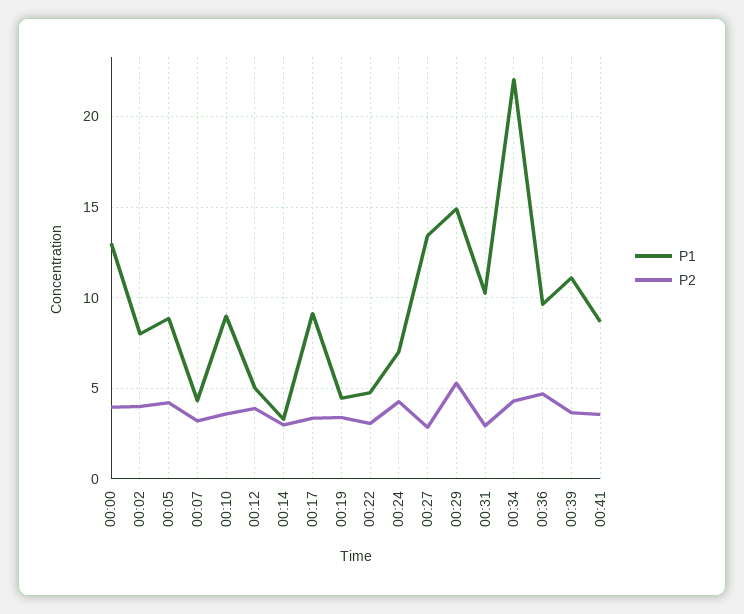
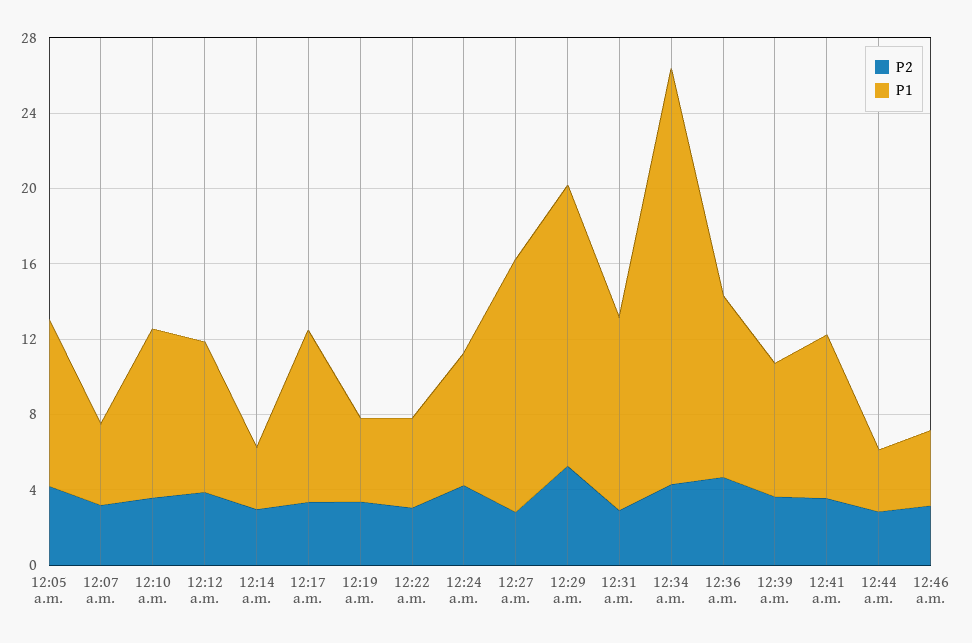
P1, 00:00: 13 -> none
P2, 00:00: 4 -> none
P1, 00:02: 8 -> none
P2, 00:02: 4 -> none
P1, 00:12: 5 -> 8
P1, 00:39: 11 -> 7
P2, 12:44 a.m.: none -> 3
P1, 12:44 a.m.: none -> 3
P2, 12:46 a.m.: none -> 3
P1, 12:46 a.m.: none -> 4

